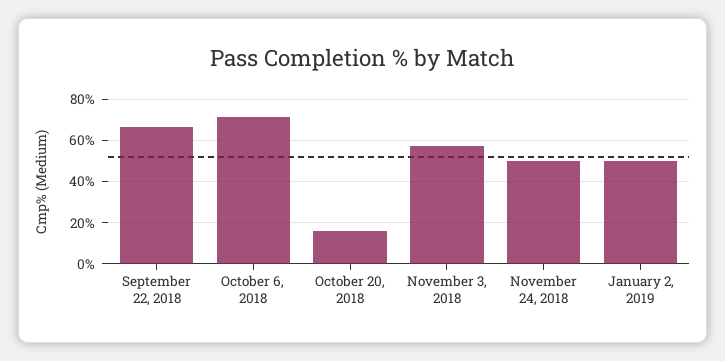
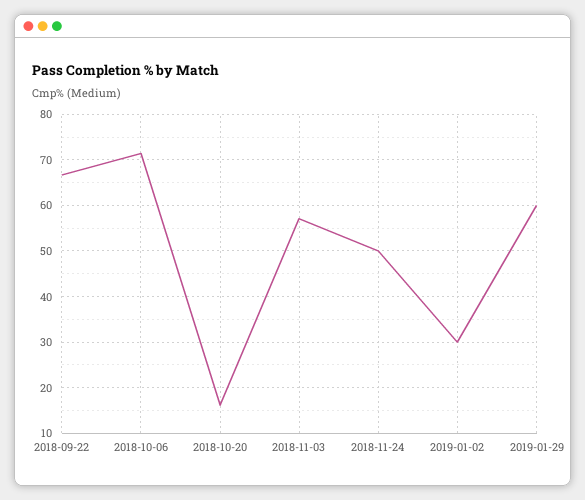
January 2, 2019: 50 -> 30
2019-01-29: none -> 60

